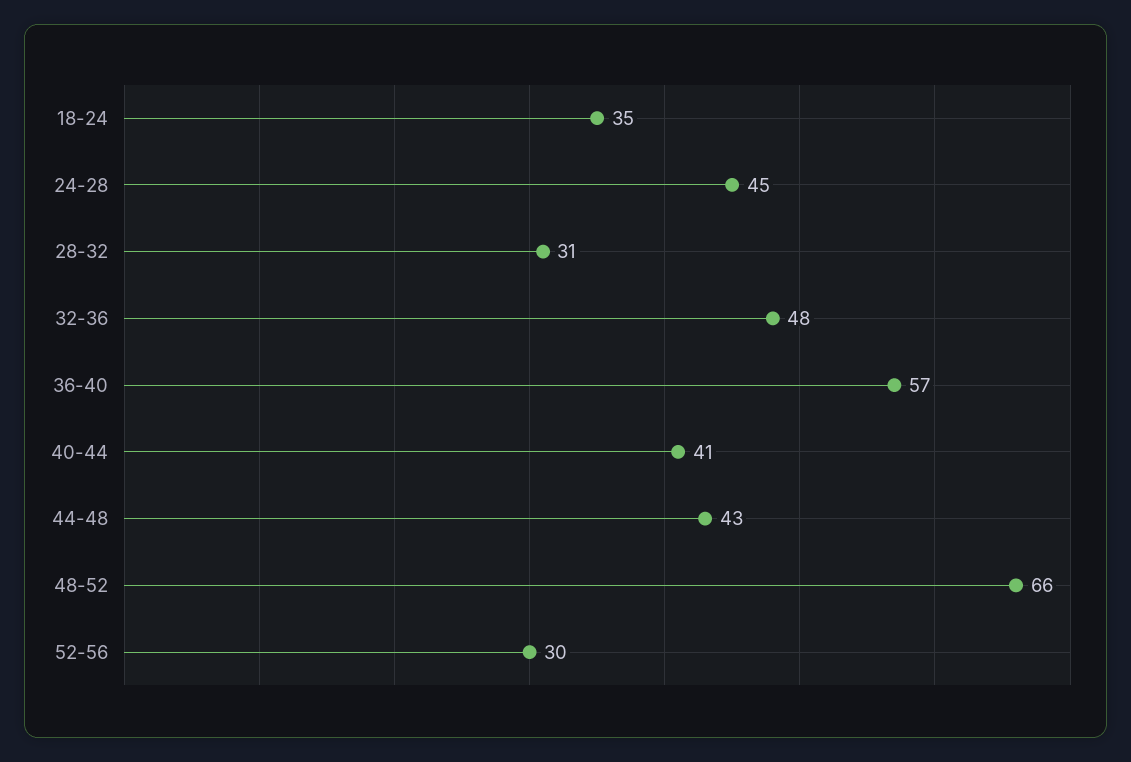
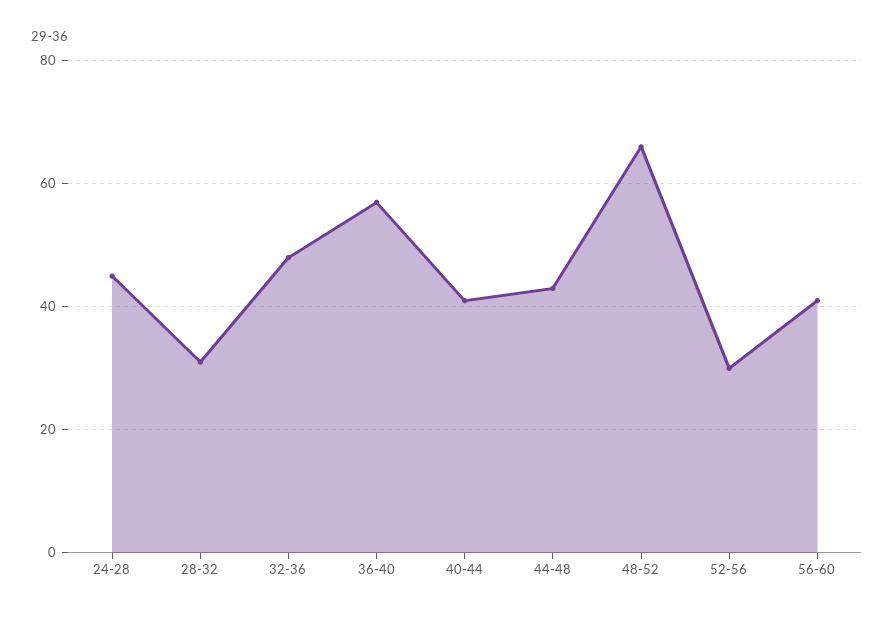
18-24: 35 -> none
56-60: none -> 40

